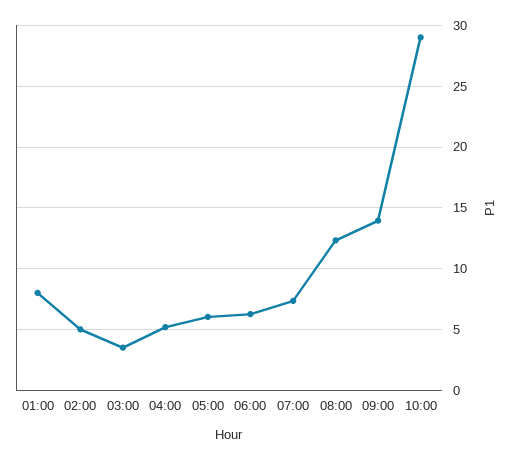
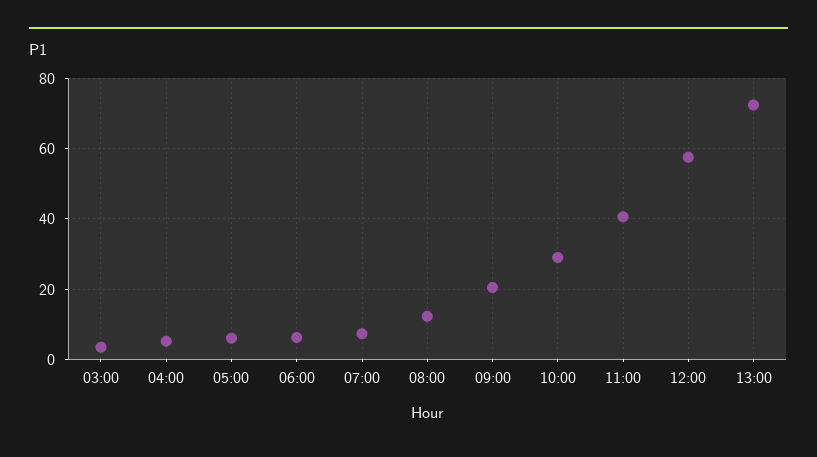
01:00: 8 -> none
02:00: 5 -> none
09:00: 14 -> 20
11:00: none -> 40
12:00: none -> 58
13:00: none -> 72

